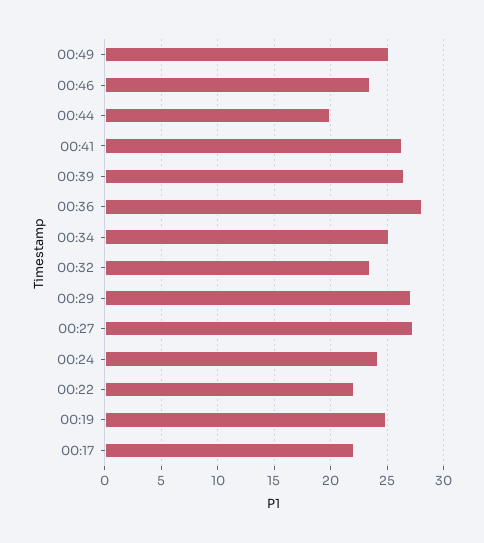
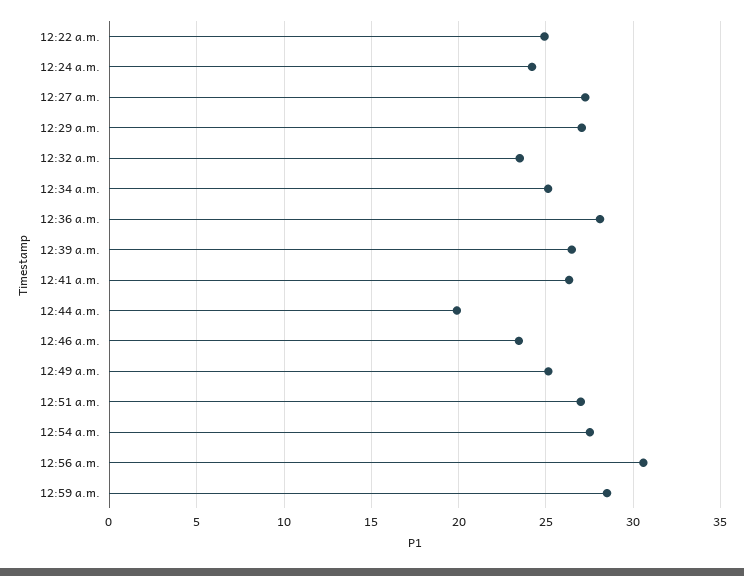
00:22: 22 -> 25
00:19: 25 -> none
00:17: 22 -> none
12:51 a.m.: none -> 27
12:54 a.m.: none -> 27.5
12:56 a.m.: none -> 30.5
12:59 a.m.: none -> 28.5

